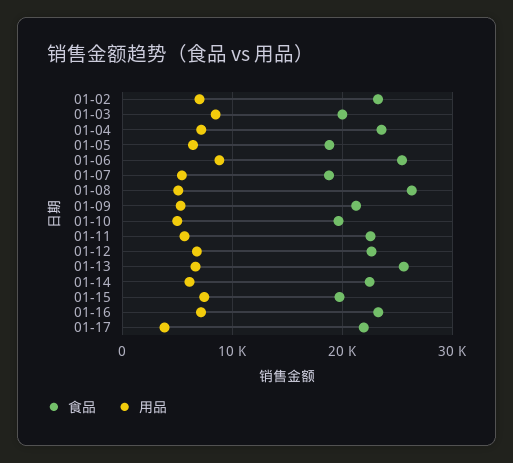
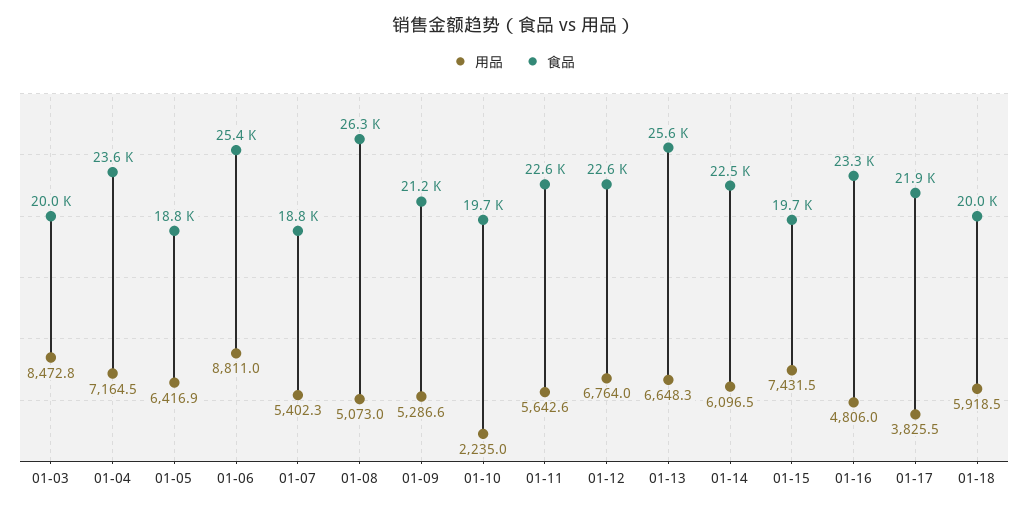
食品, 01-02: 23000 -> none
用品, 01-02: 7000 -> none
用品, 01-10: 5000 -> 2235
用品, 01-16: 7000 -> 4806
用品, 01-18: none -> 5918.5
食品, 01-18: none -> 20000

